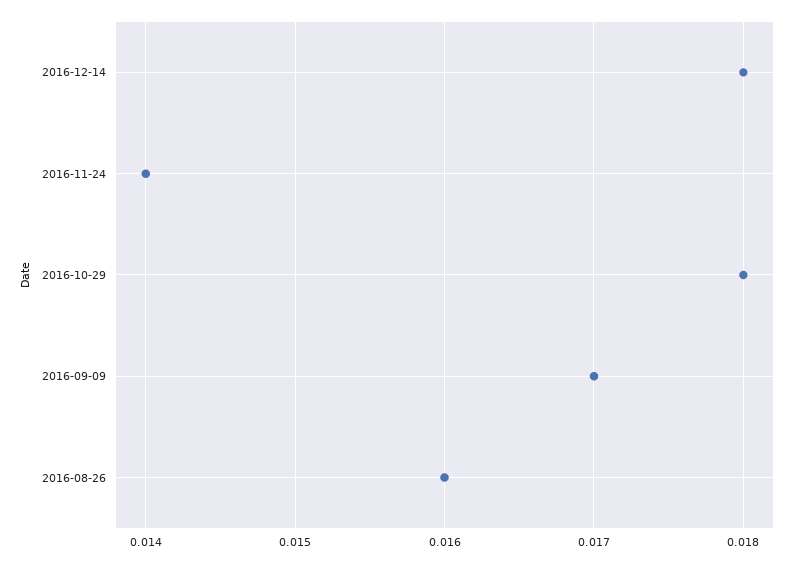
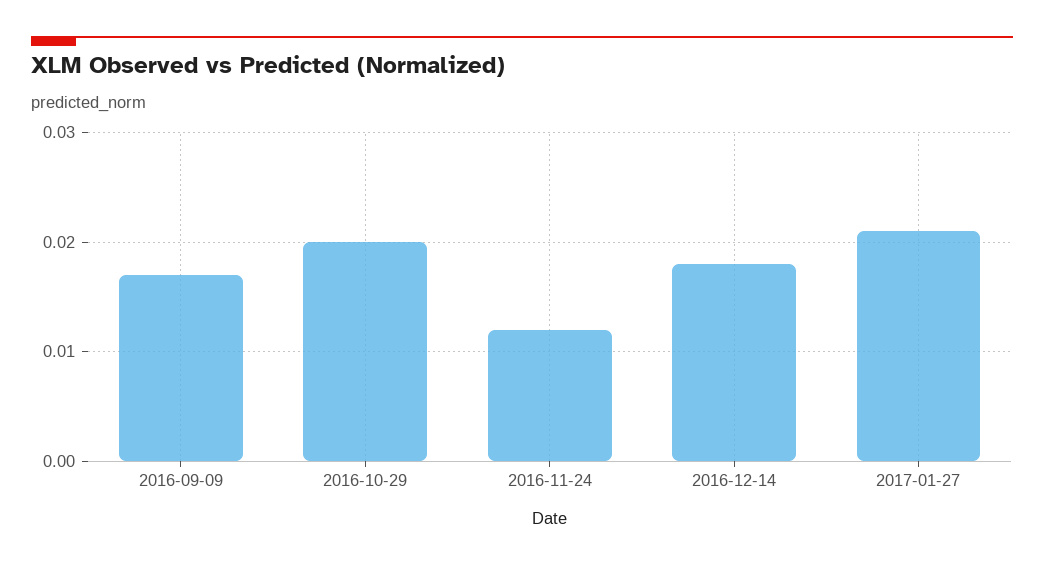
2016-11-24: 0.014 -> 0.012
2016-10-29: 0.018 -> 0.02
2016-08-26: 0.016 -> none
2017-01-27: none -> 0.021

